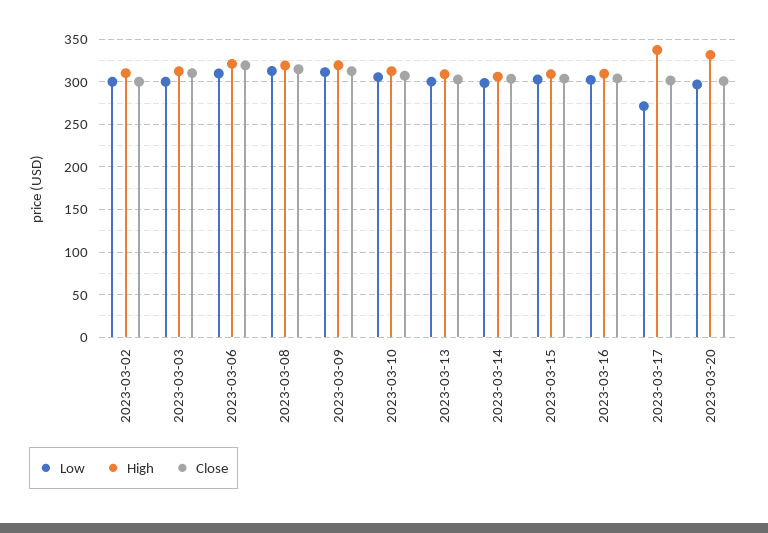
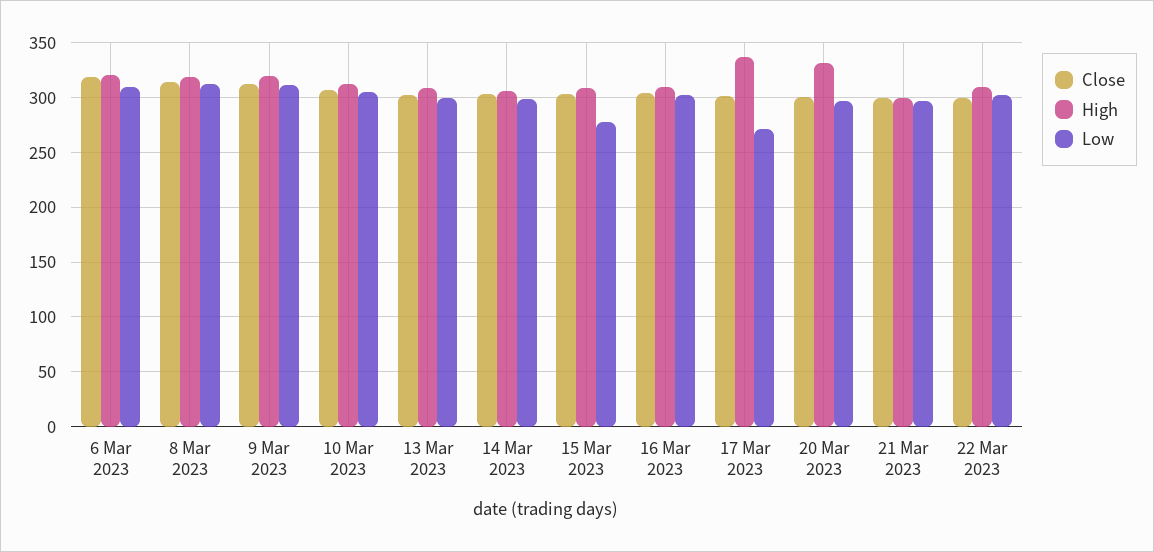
Low, 2023-03-02: 300 -> none
High, 2023-03-02: 310 -> none
Close, 2023-03-02: 300 -> none
Low, 2023-03-03: 300 -> none
High, 2023-03-03: 310 -> none
Close, 2023-03-03: 310 -> none
Low, 2023-03-15: 300 -> 280
Close, 21 Mar 2023: none -> 300
High, 21 Mar 2023: none -> 300
Low, 21 Mar 2023: none -> 300
Close, 22 Mar 2023: none -> 300
High, 22 Mar 2023: none -> 310
Low, 22 Mar 2023: none -> 300

